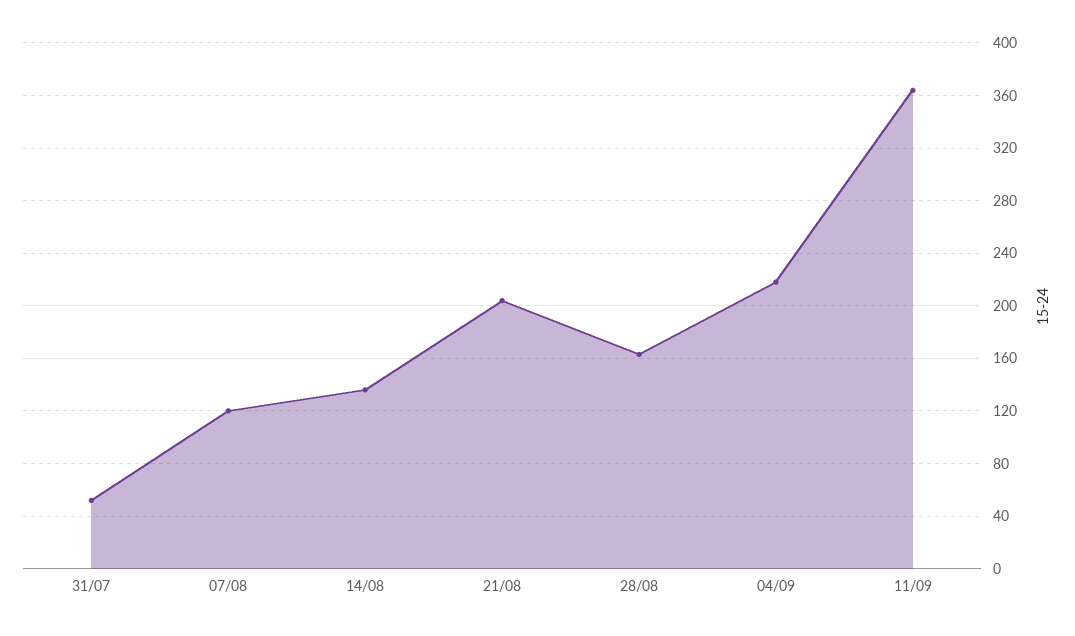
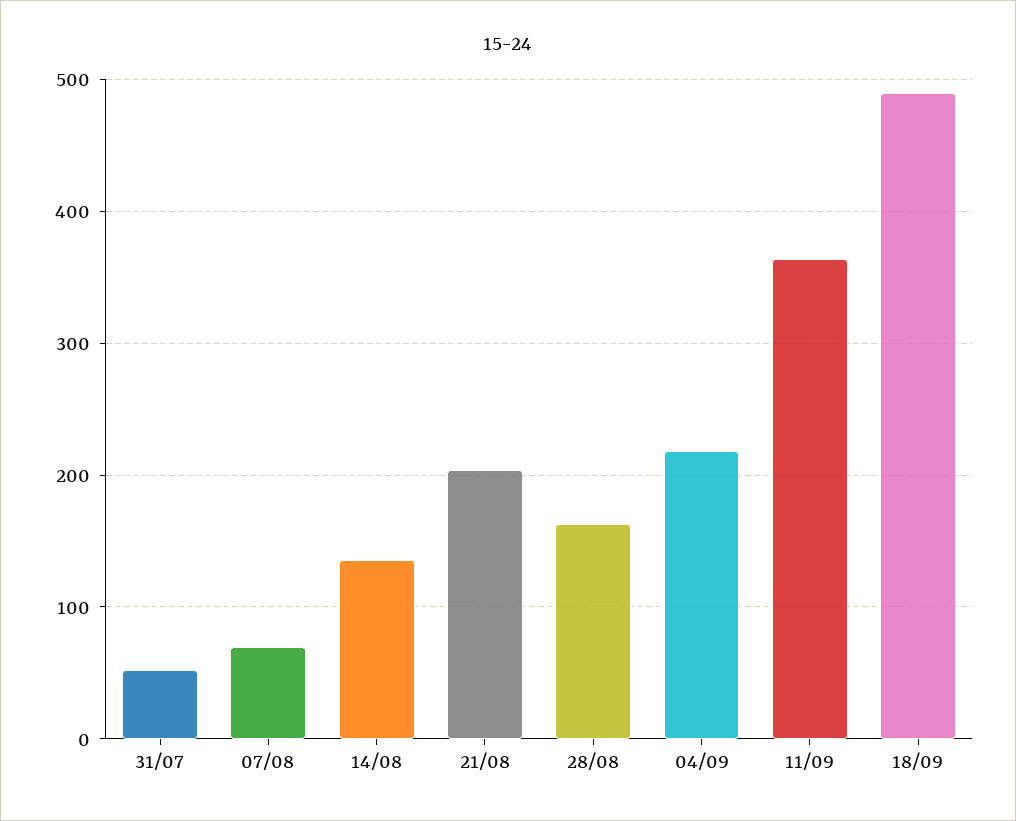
07/08: 120 -> 70
18/09: none -> 490

